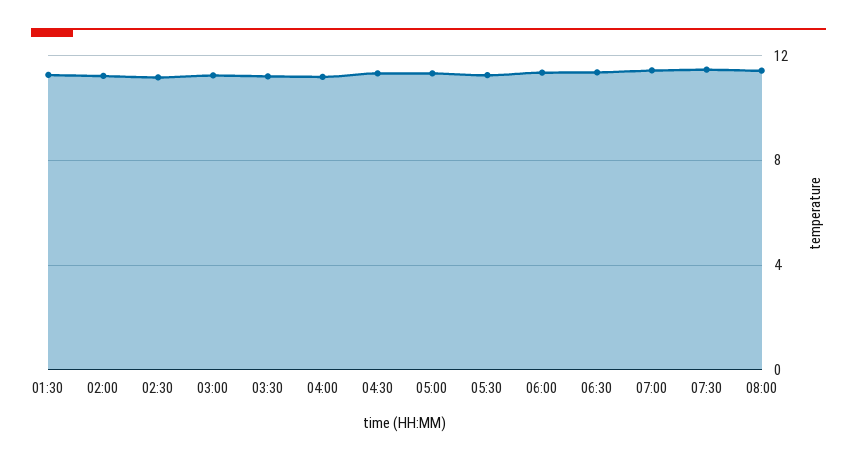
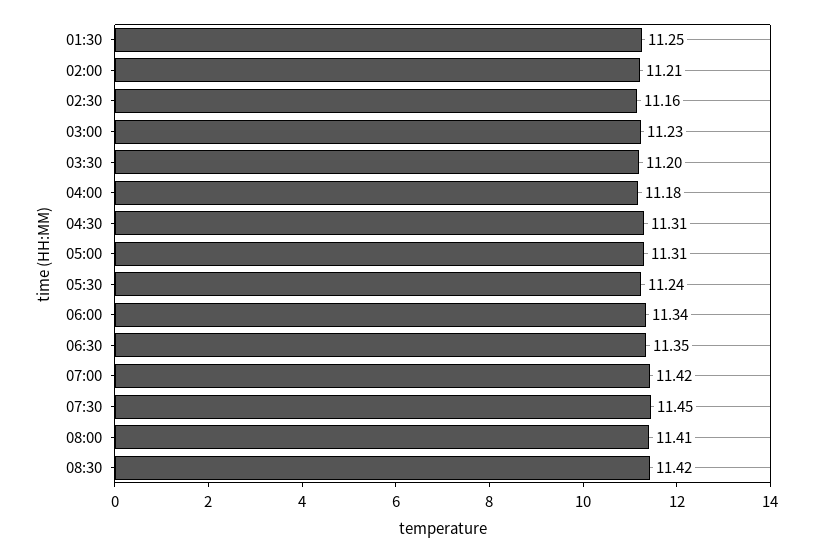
08:30: none -> 11.42

